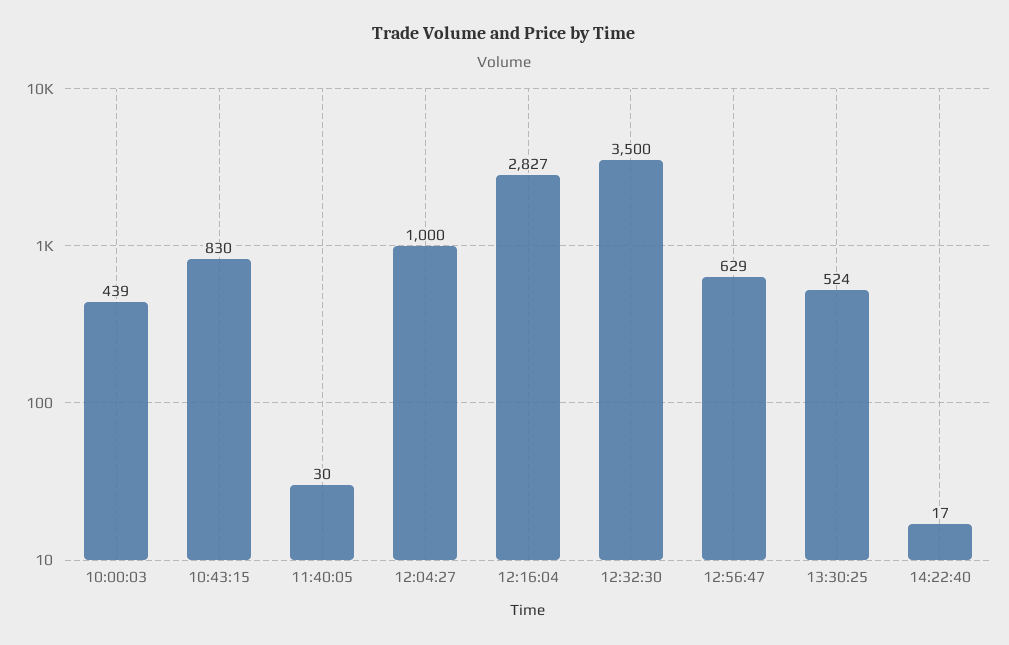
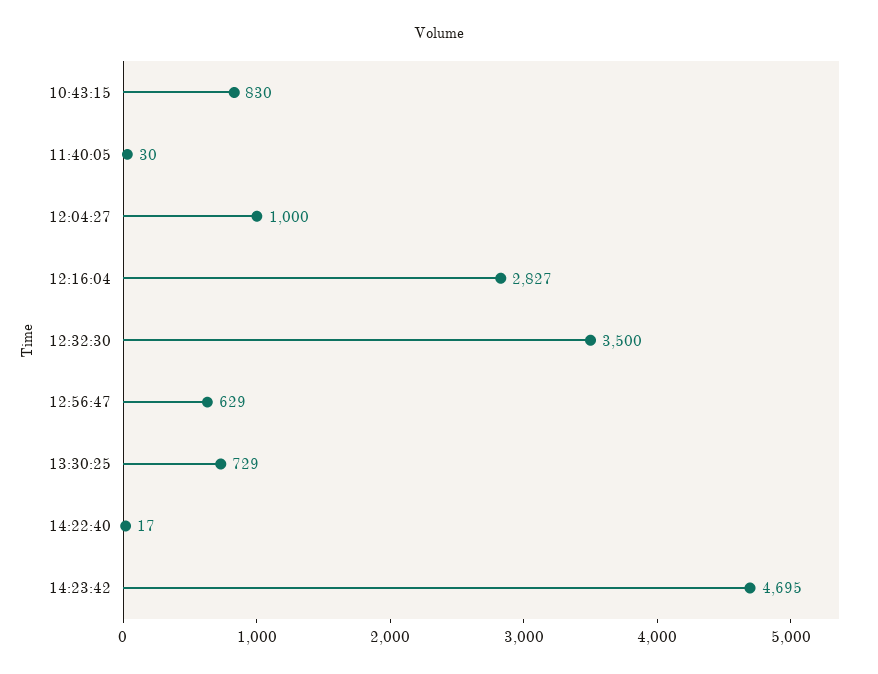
10:00:03: 439 -> none
13:30:25: 524 -> 729
14:23:42: none -> 4695

